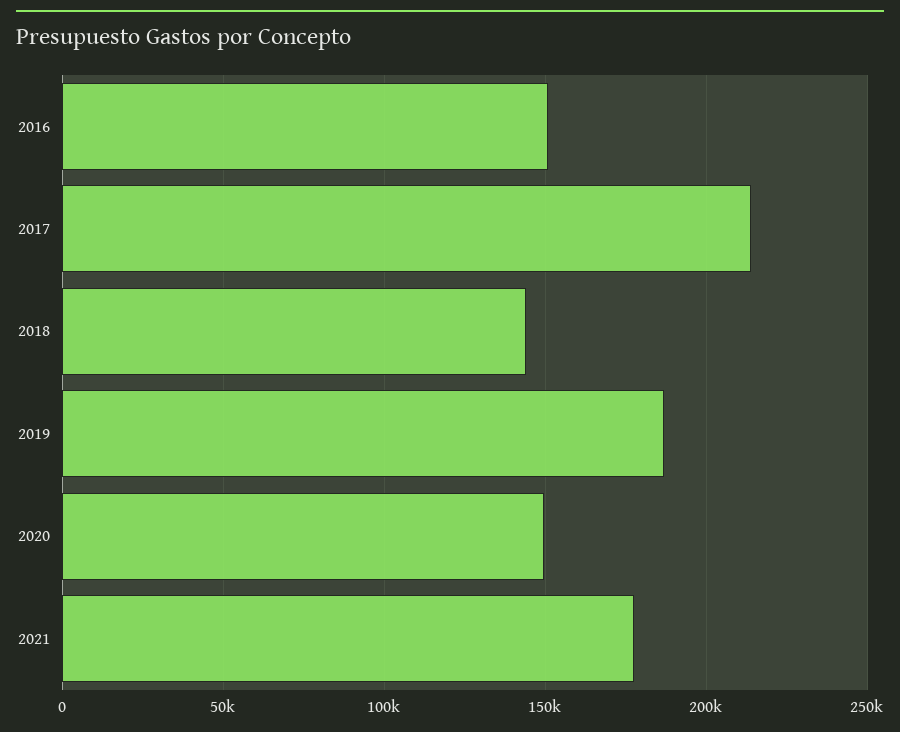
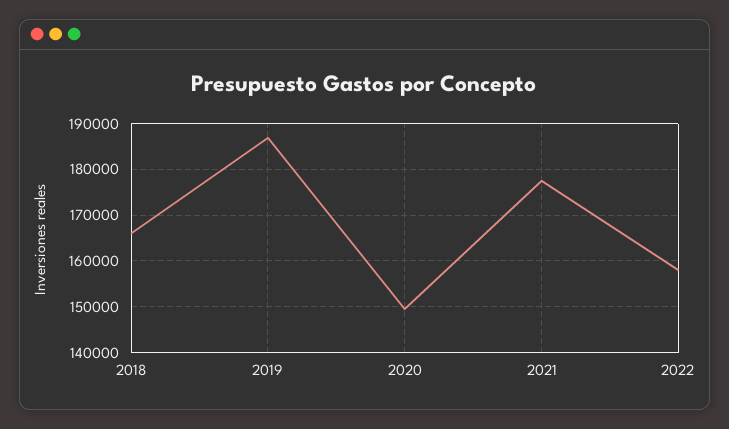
2016: 150000 -> none
2017: 215000 -> none
2018: 145000 -> 166000
2022: none -> 158000

